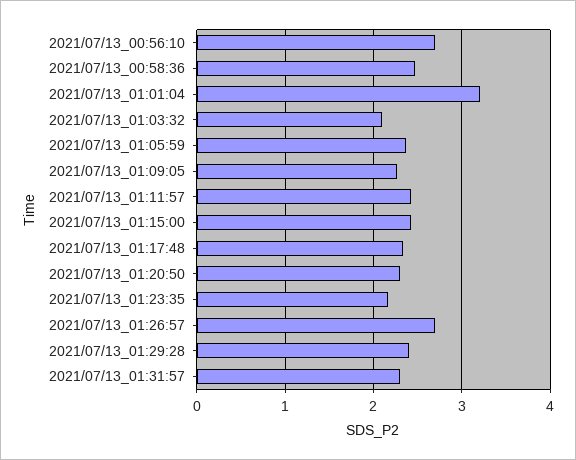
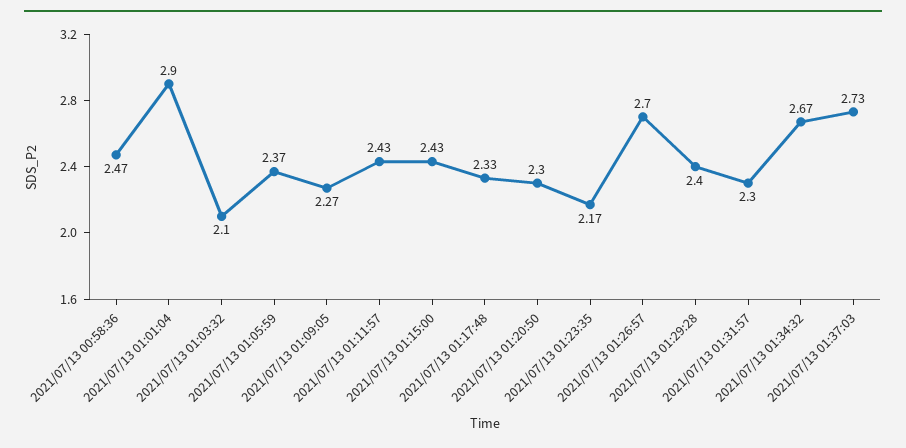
2021/07/13_00:56:10: 2.7 -> none
2021/07/13_01:01:04: 3.2 -> 2.9
2021/07/13 01:34:32: none -> 2.67
2021/07/13 01:37:03: none -> 2.73

